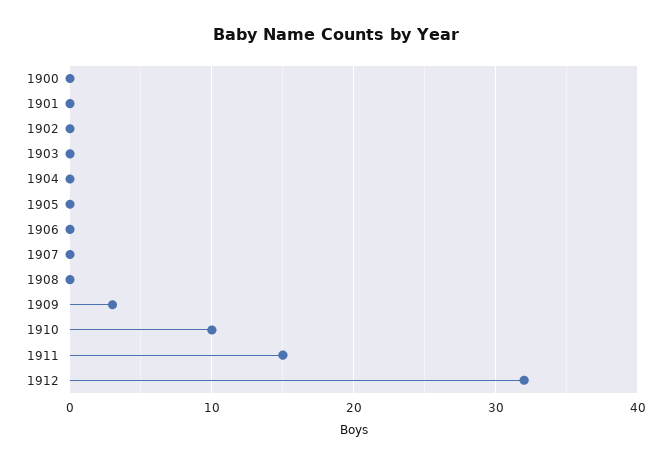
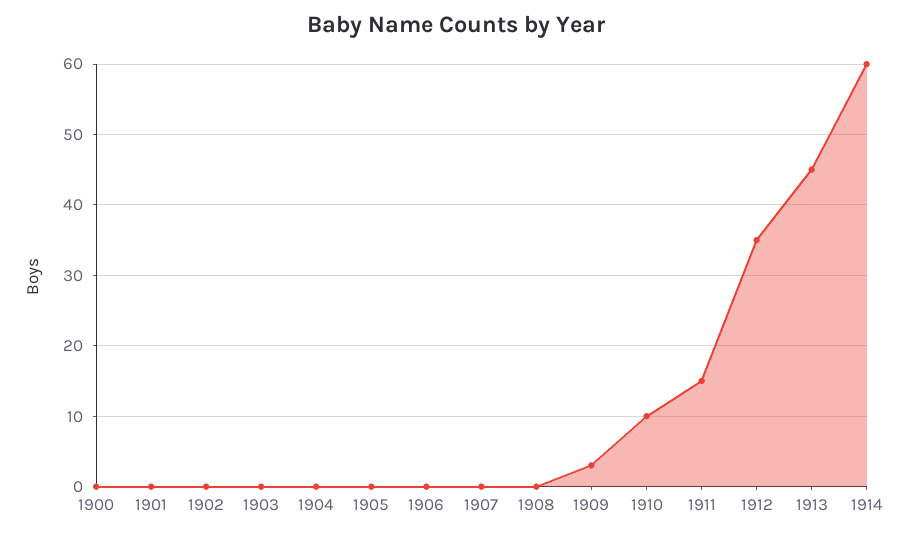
1912: 32 -> 35
1913: none -> 45
1914: none -> 60

